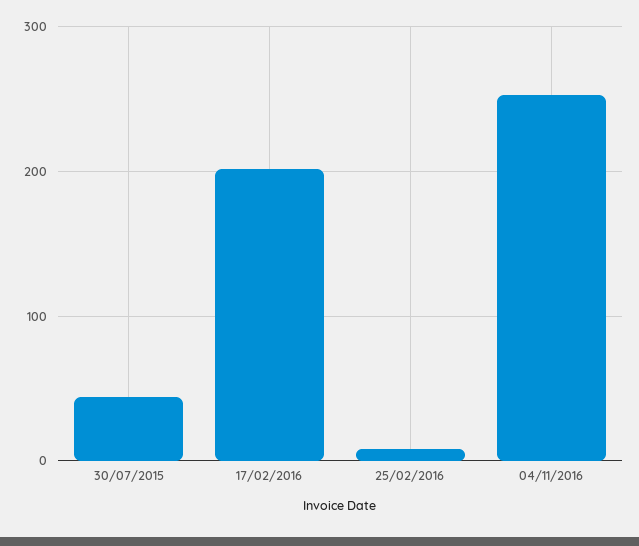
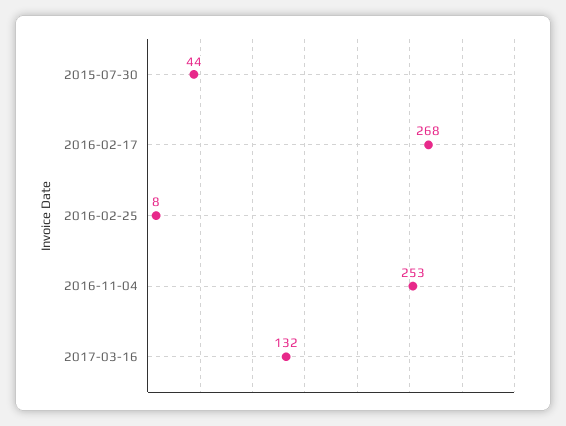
17/02/2016: 200 -> 268
2017-03-16: none -> 132

